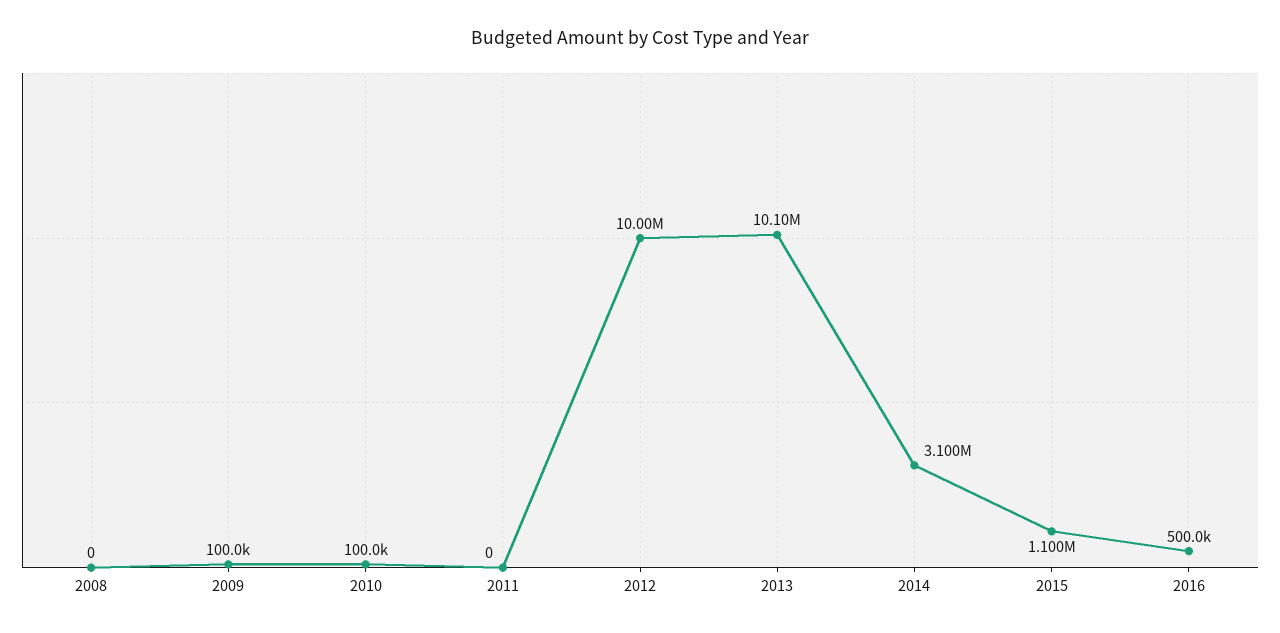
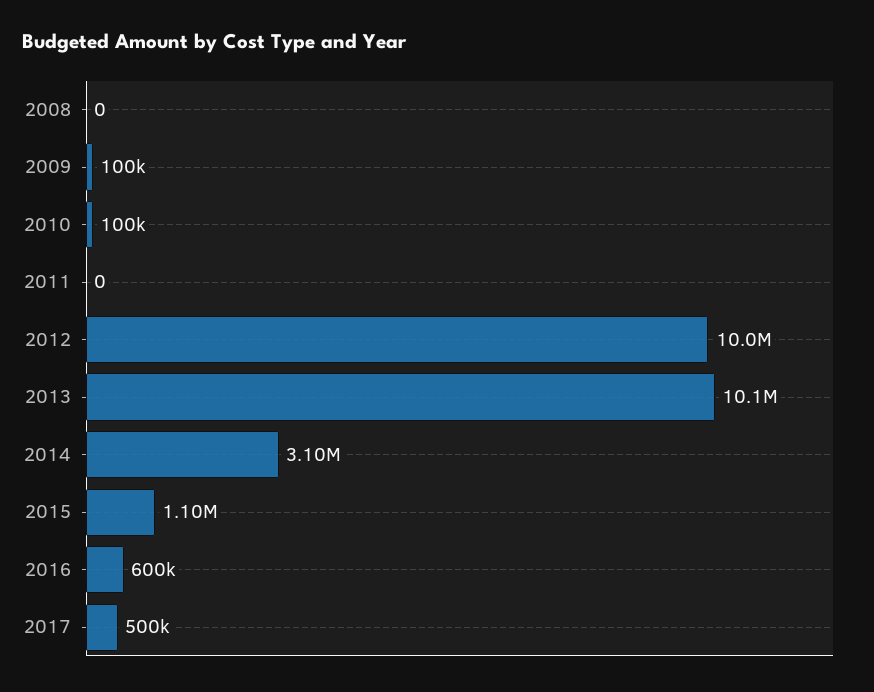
2016: 500000 -> 600000
2017: none -> 500000

